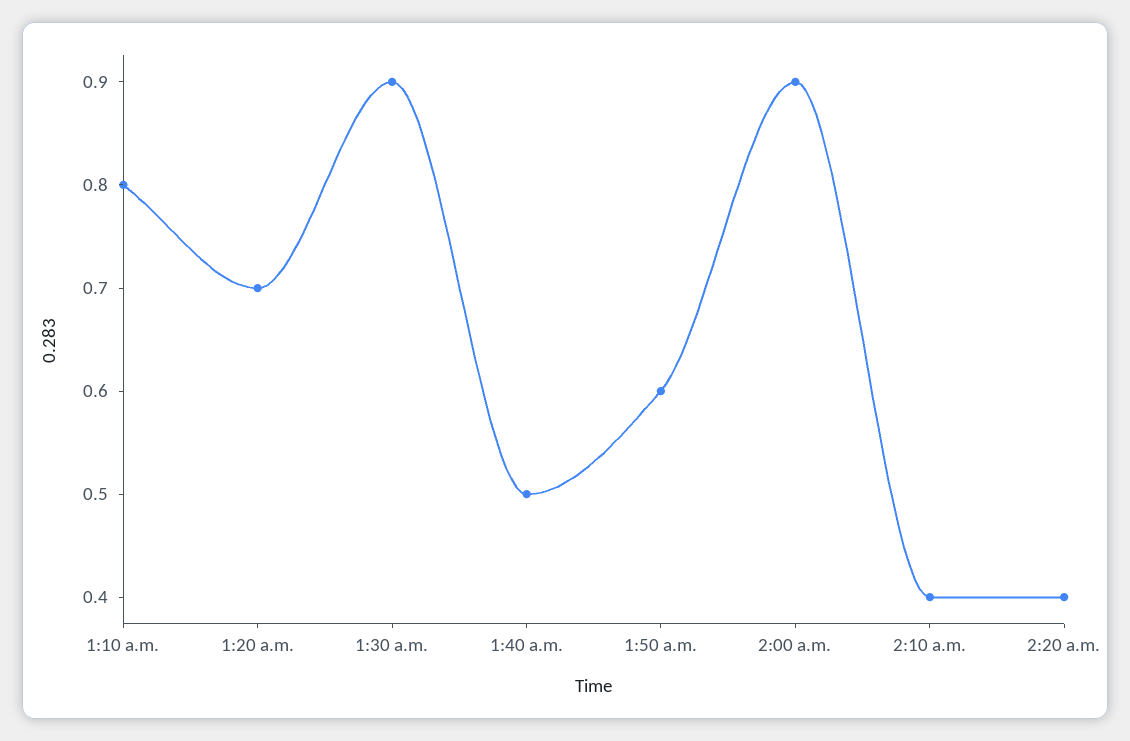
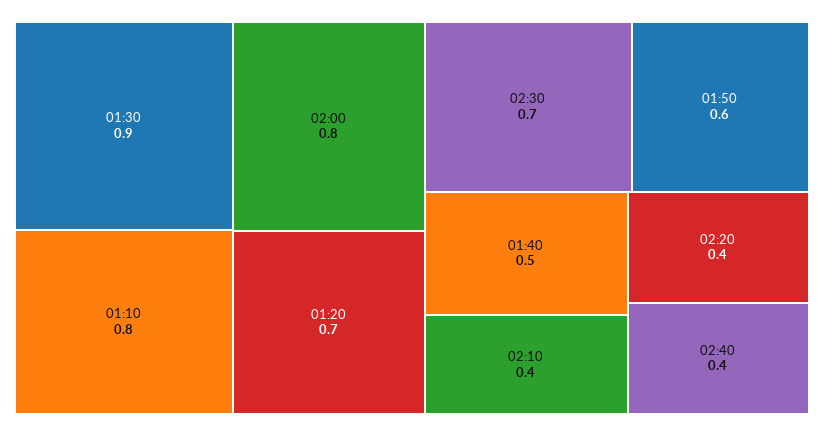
2:00 a.m.: 0.9 -> 0.8
02:30: none -> 0.7
02:40: none -> 0.4

